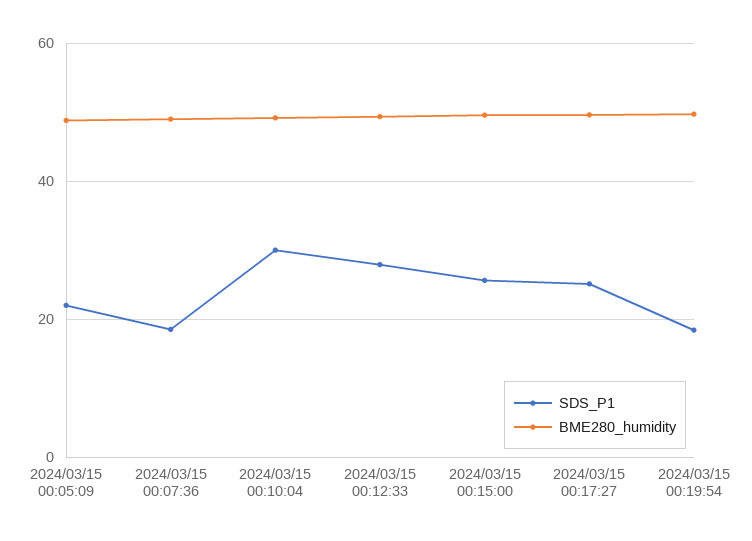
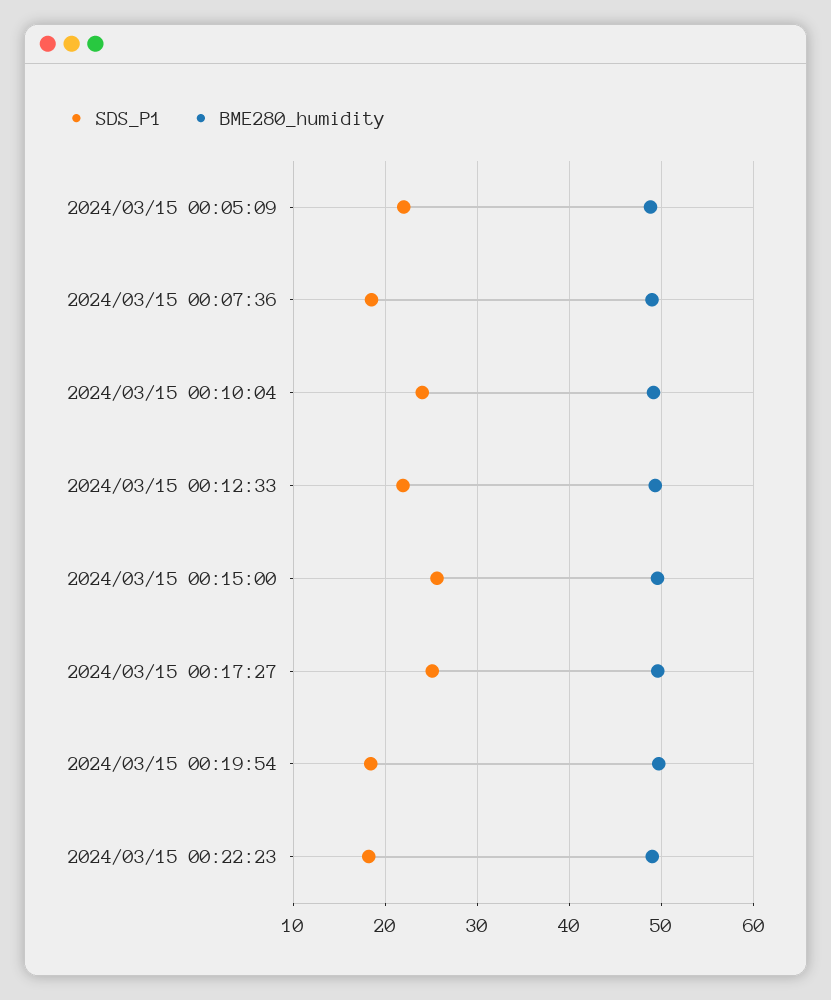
SDS_P1, 2024/03/15 00:10:04: 30 -> 24
SDS_P1, 2024/03/15 00:12:33: 28 -> 22
SDS_P1, 2024/03/15 00:22:23: none -> 18
BME280_humidity, 2024/03/15 00:22:23: none -> 49

